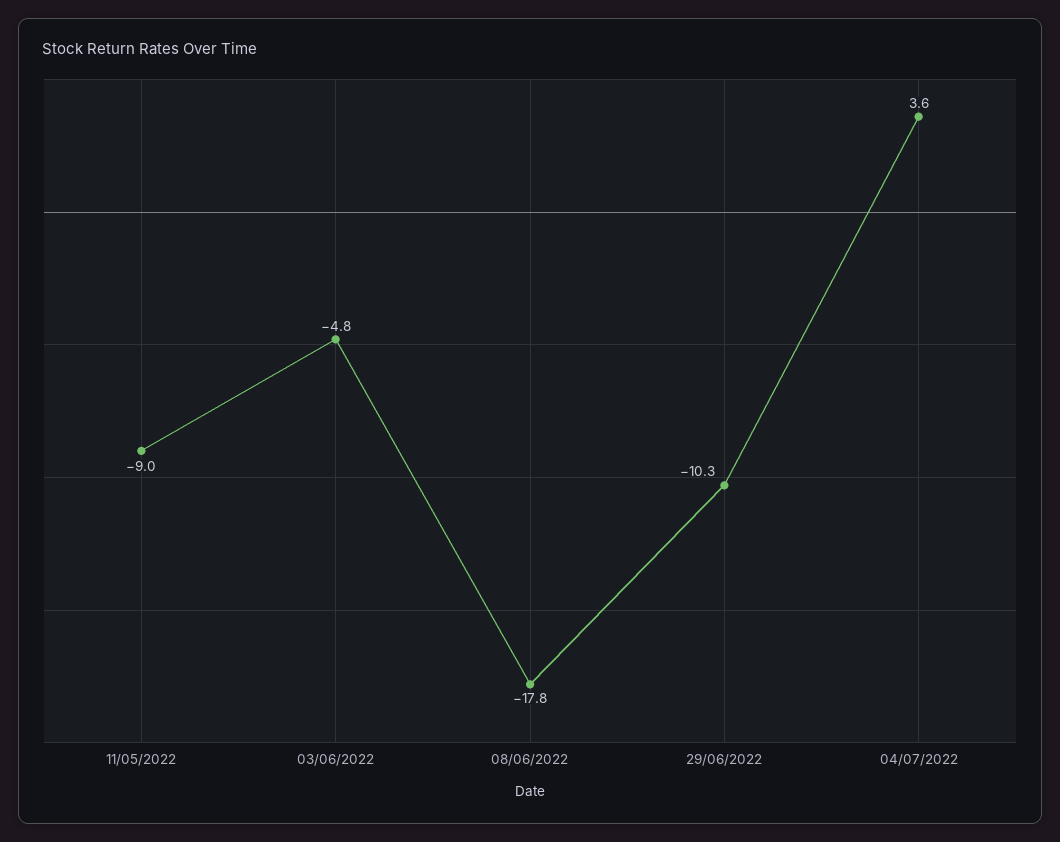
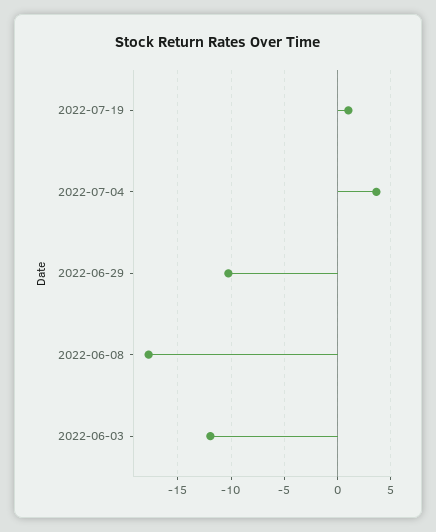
11/05/2022: -9 -> none
03/06/2022: -4.8 -> -12
2022-07-19: none -> 1

